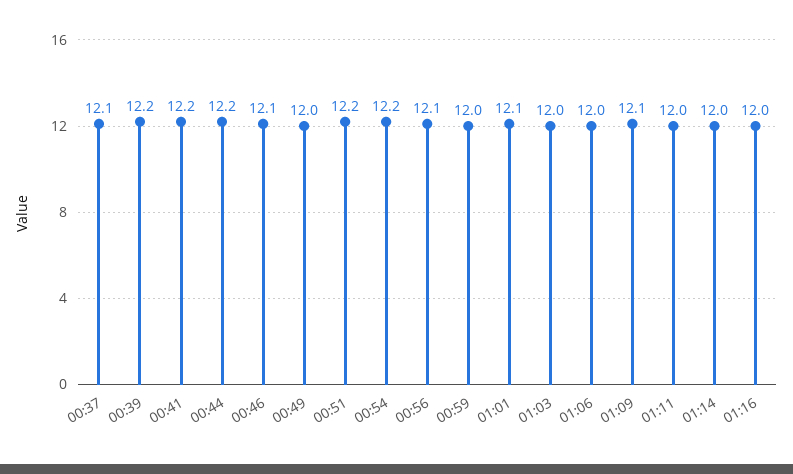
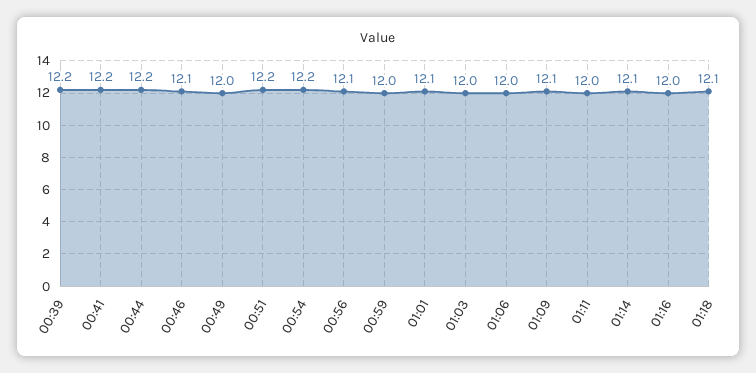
00:37: 12.1 -> none
01:14: 12 -> 12.1
01:18: none -> 12.1

